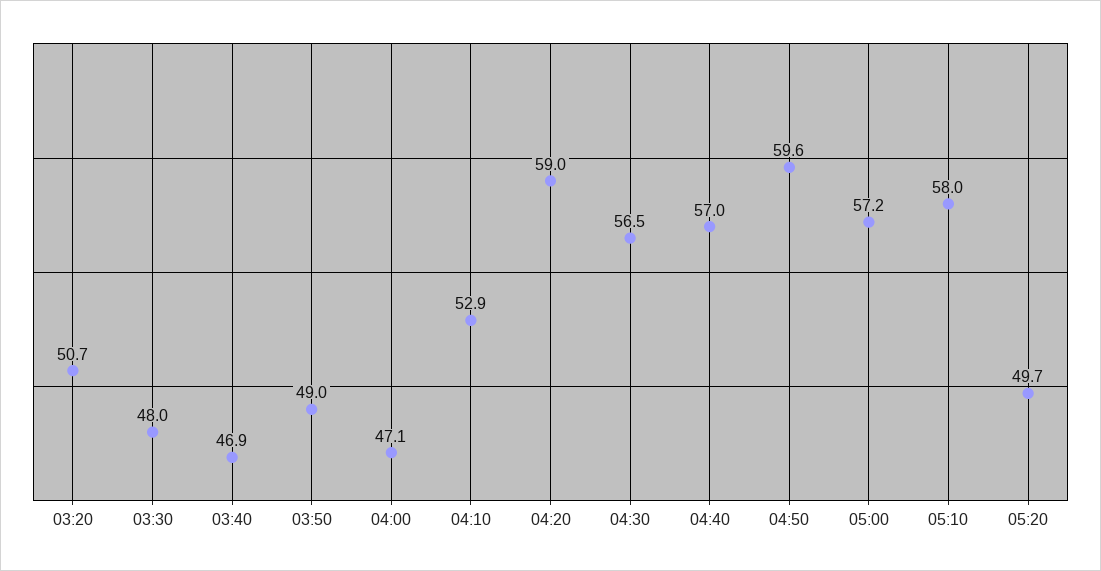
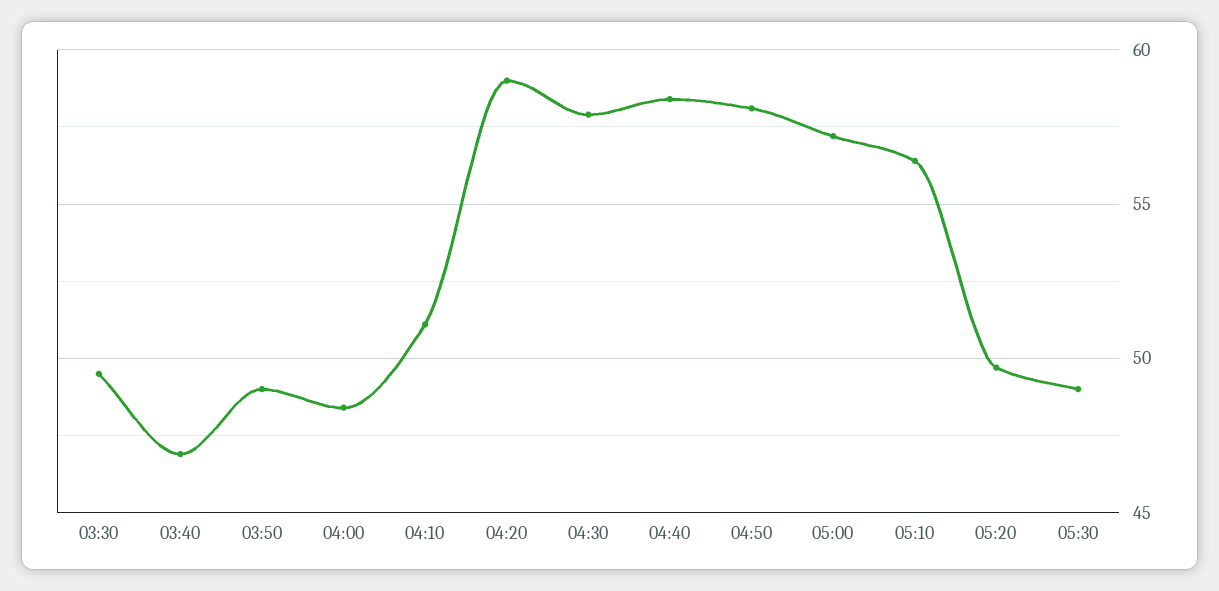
03:20: 50.7 -> none
03:30: 48 -> 49.5
04:00: 47.1 -> 48.5
04:10: 52.9 -> 51
04:30: 56.5 -> 58
04:40: 57 -> 58.5
04:50: 59.6 -> 58
05:10: 58 -> 56.5
05:30: none -> 49

